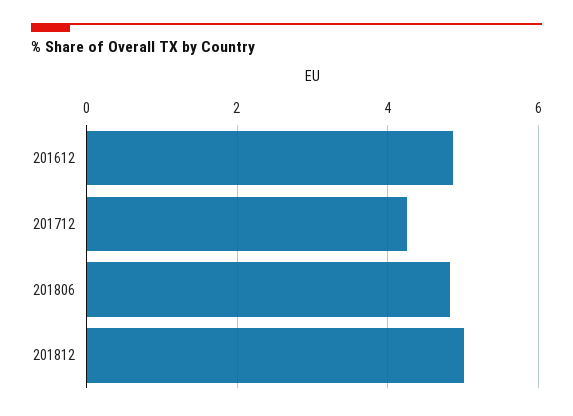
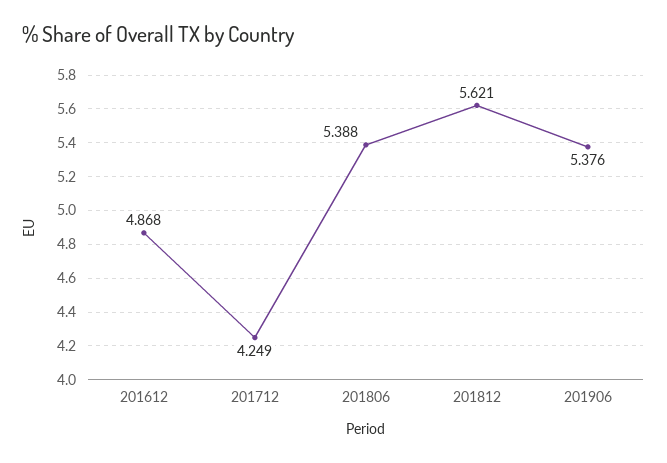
201806: 4.8 -> 5.388
201812: 5 -> 5.621
201906: none -> 5.376

